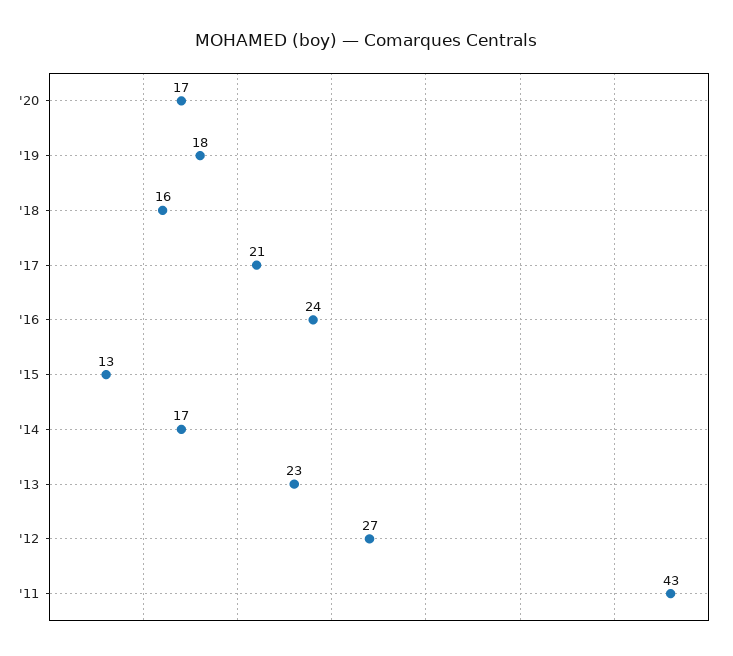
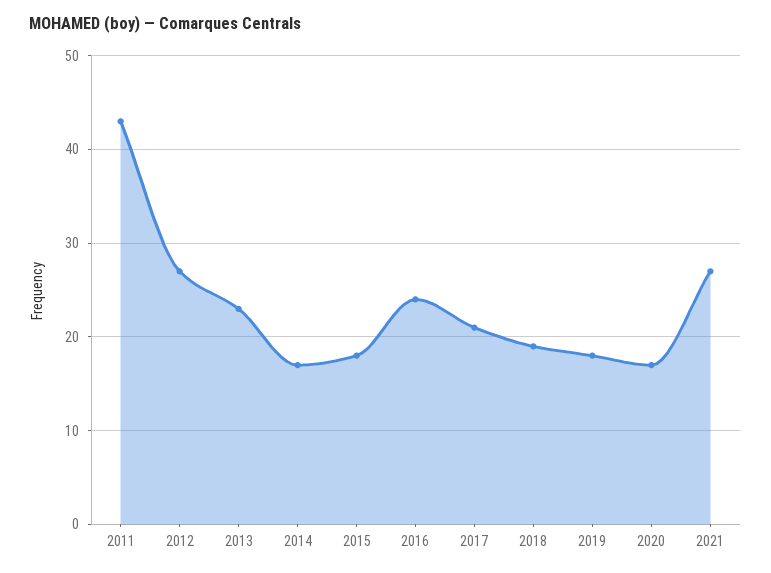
'18: 16 -> 19
'15: 13 -> 18
2021: none -> 27

